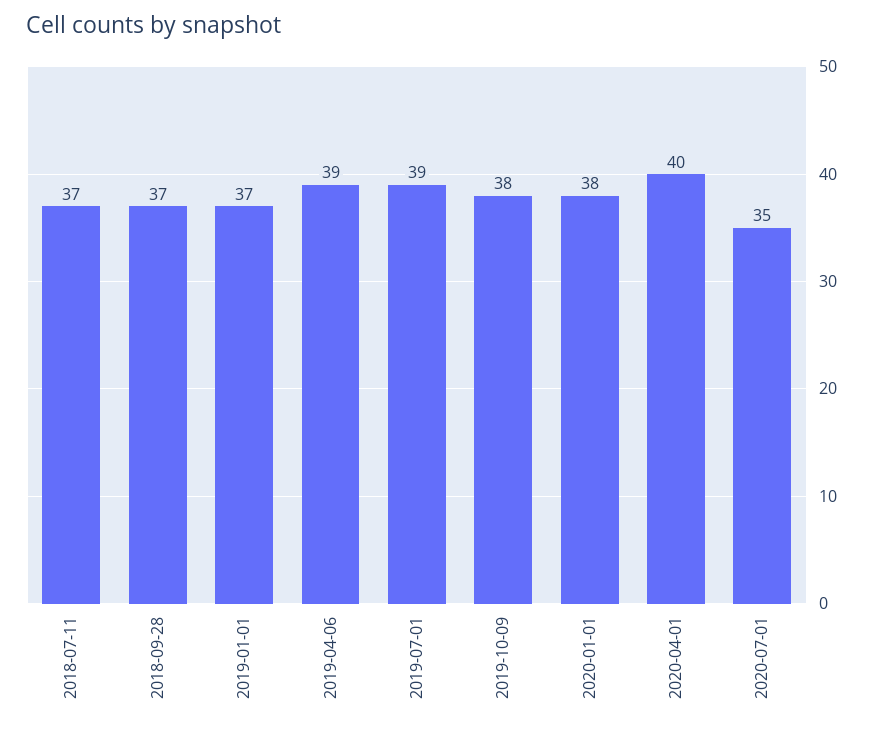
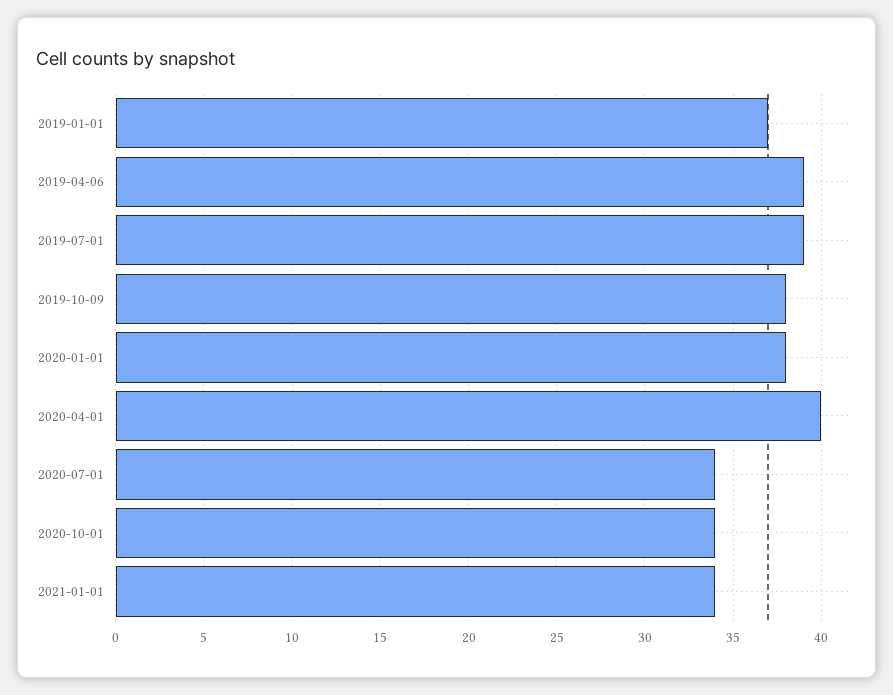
2018-07-11: 37 -> none
2018-09-28: 37 -> none
2020-07-01: 35 -> 34
2020-10-01: none -> 34
2021-01-01: none -> 34

